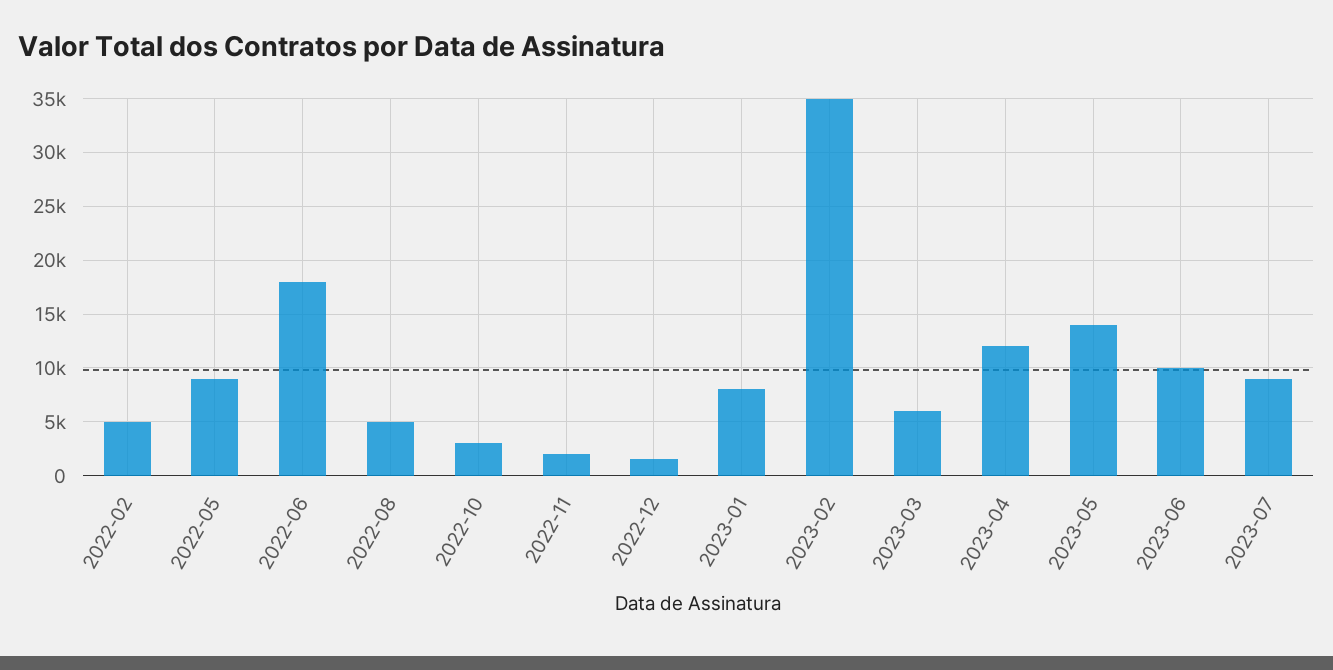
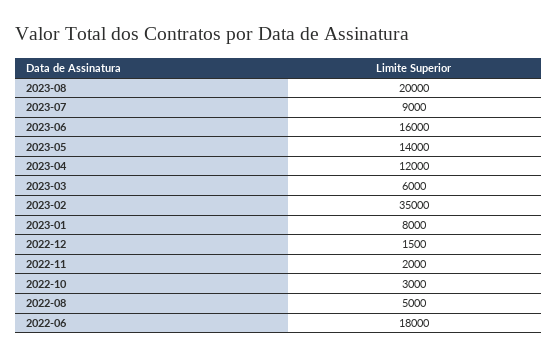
2022-02: 5000 -> none
2022-05: 9000 -> none
2023-06: 10000 -> 16000
2023-08: none -> 20000

